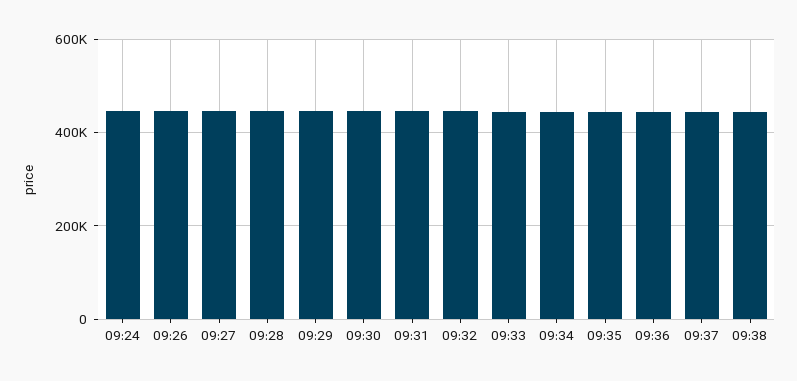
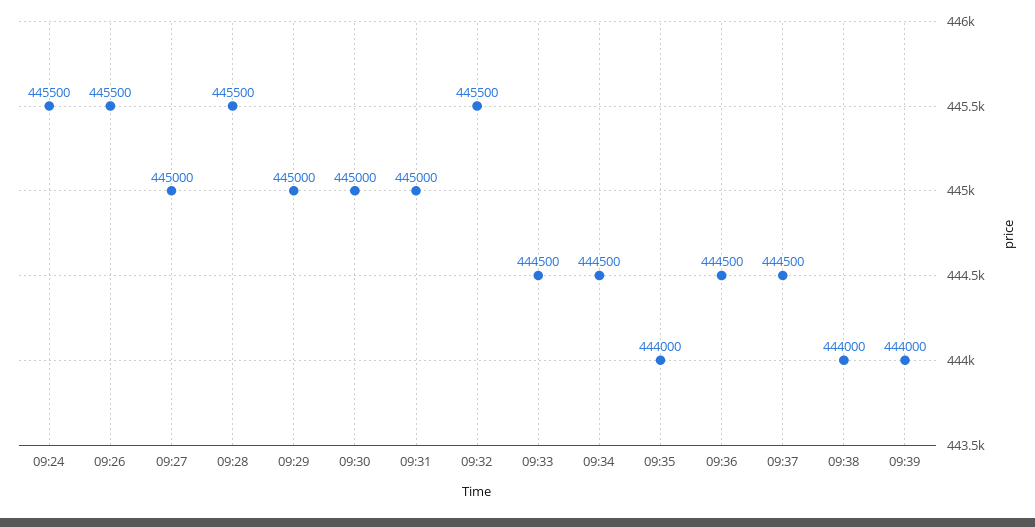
09:39: none -> 444000

